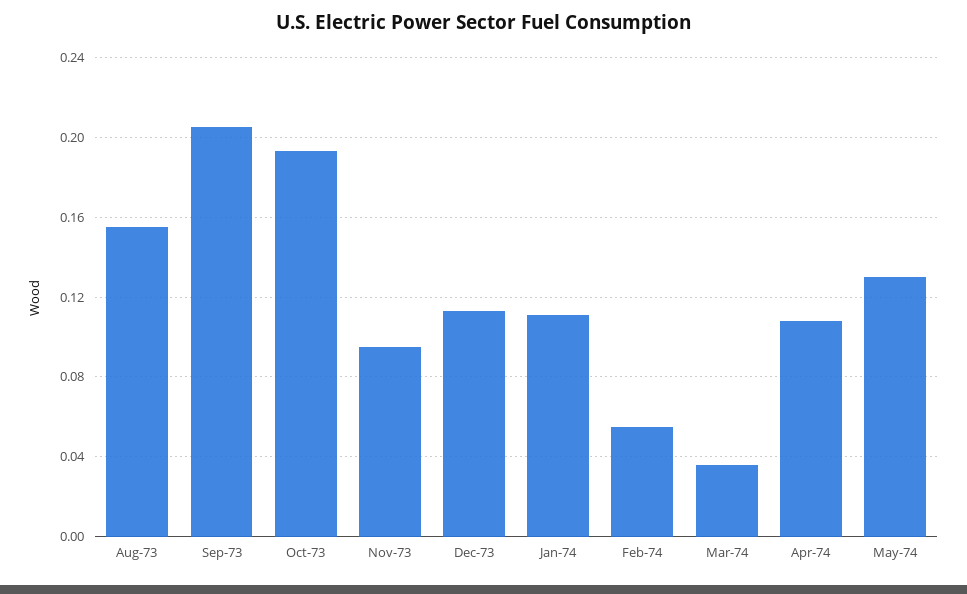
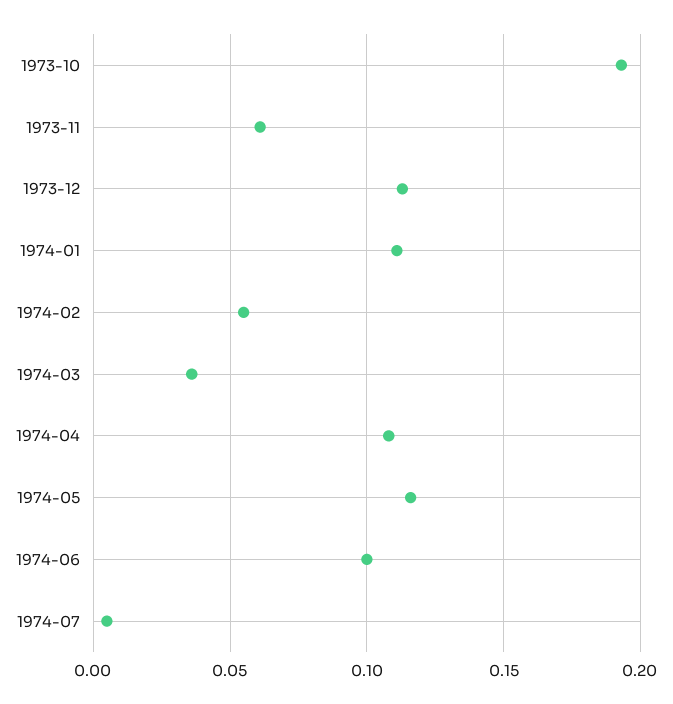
Aug-73: 0.155 -> none
Sep-73: 0.205 -> none
Nov-73: 0.095 -> 0.06
May-74: 0.13 -> 0.115
1974-06: none -> 0.1
1974-07: none -> 0.005

